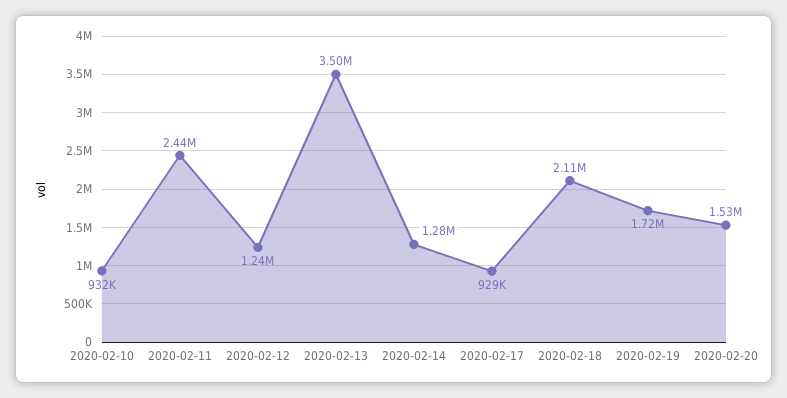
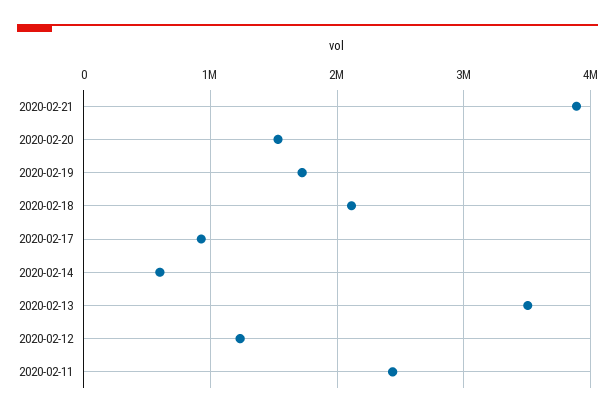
2020-02-10: 932000 -> none
2020-02-14: 1280000 -> 600000
2020-02-21: none -> 3900000

